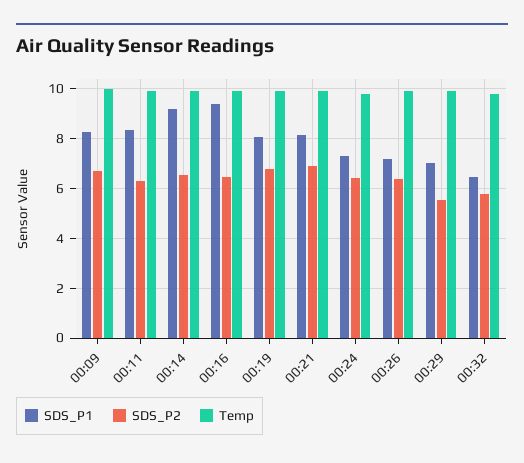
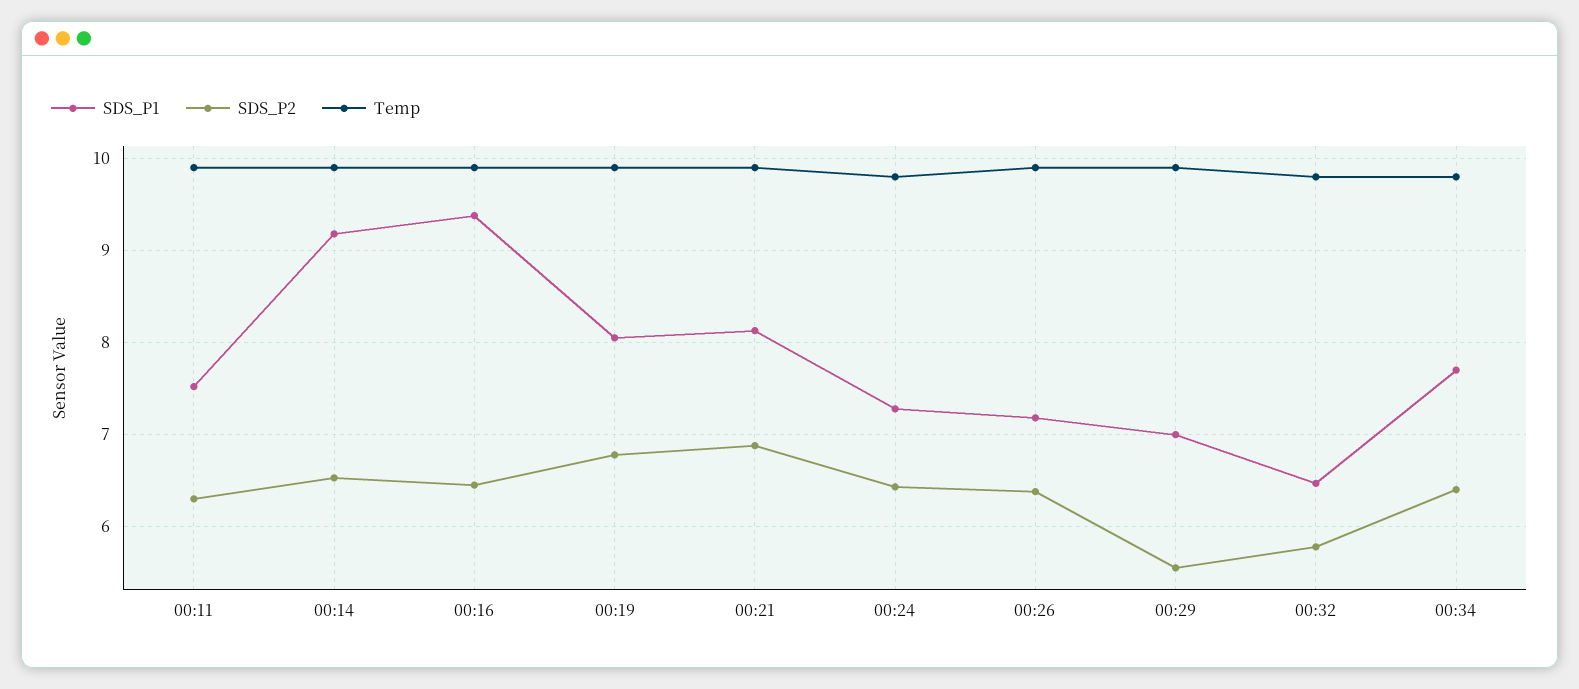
SDS_P1, 00:09: 8.25 -> none
SDS_P2, 00:09: 6.75 -> none
Temp, 00:09: 10 -> none
SDS_P1, 00:11: 8.25 -> 7.5
SDS_P1, 00:34: none -> 7.7
SDS_P2, 00:34: none -> 6.4
Temp, 00:34: none -> 9.8

